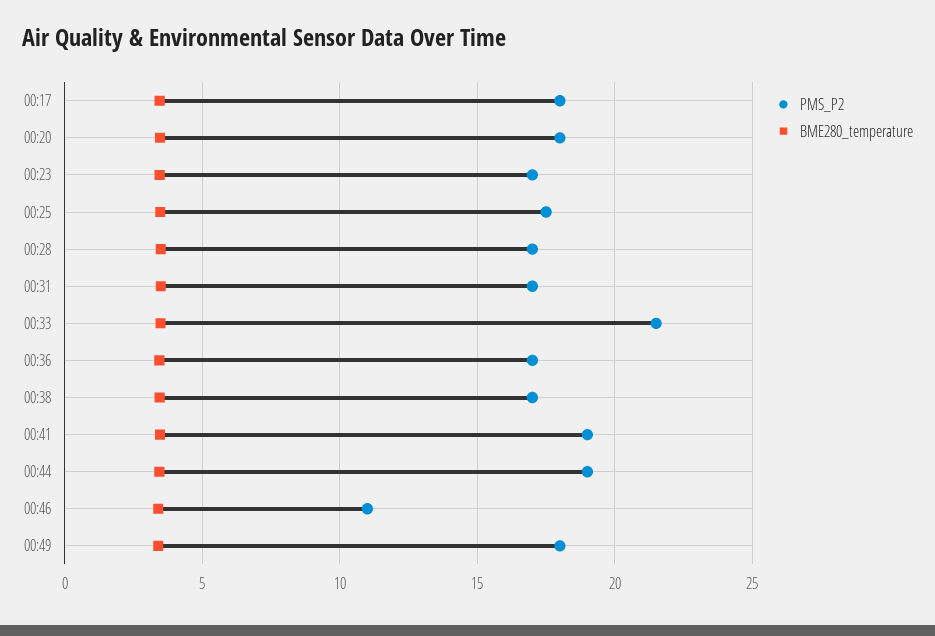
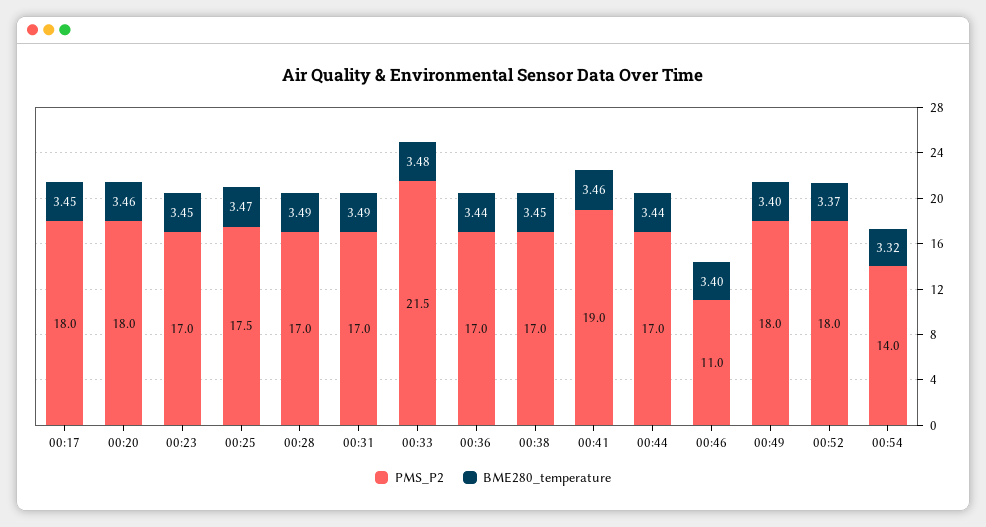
PMS_P2, 00:44: 19 -> 17
PMS_P2, 00:52: none -> 18
BME280_temperature, 00:52: none -> 3.37
PMS_P2, 00:54: none -> 14
BME280_temperature, 00:54: none -> 3.32

